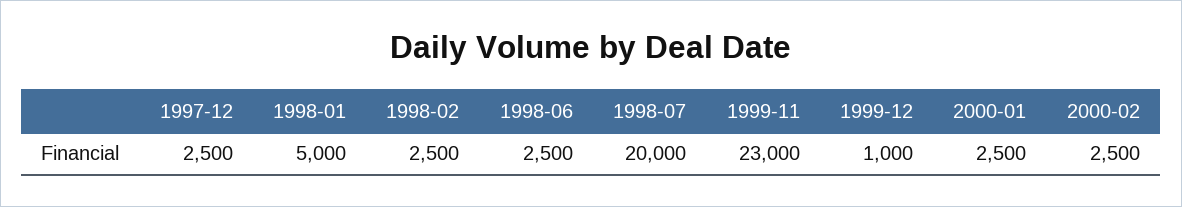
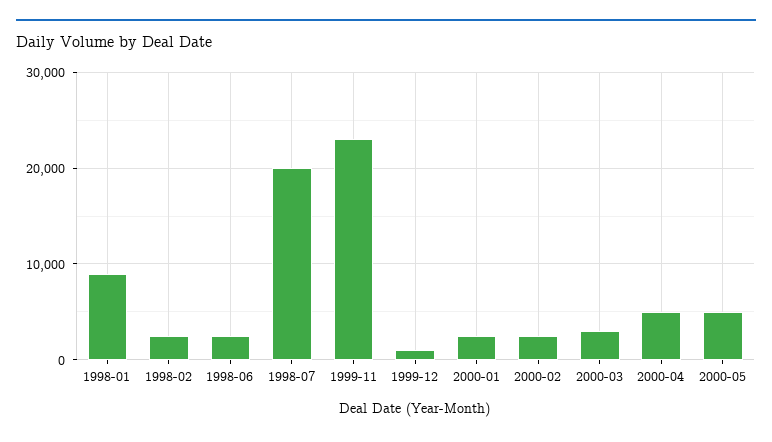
1997-12: 2500 -> none
1998-01: 5000 -> 9000
2000-03: none -> 3000
2000-04: none -> 5000
2000-05: none -> 5000

